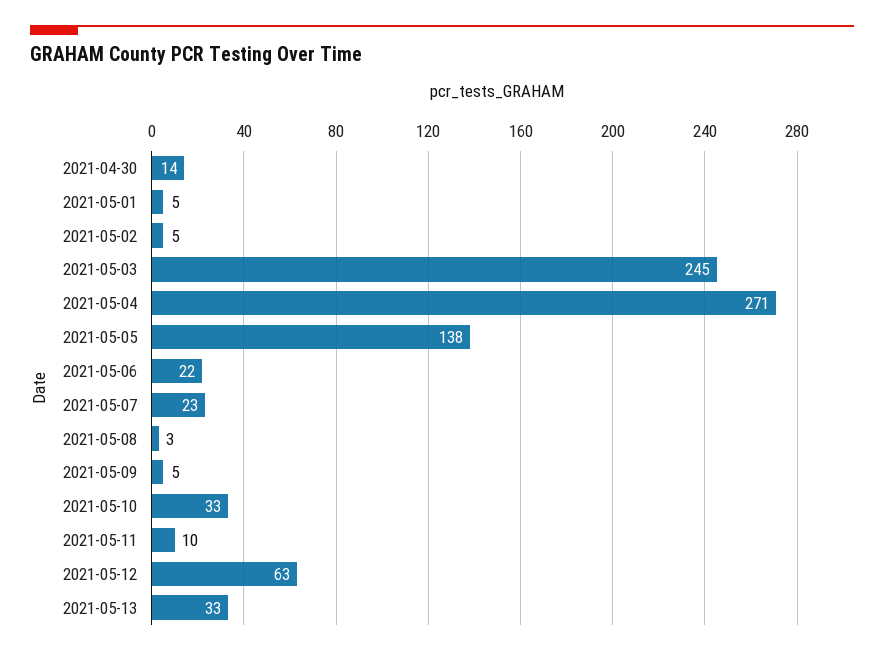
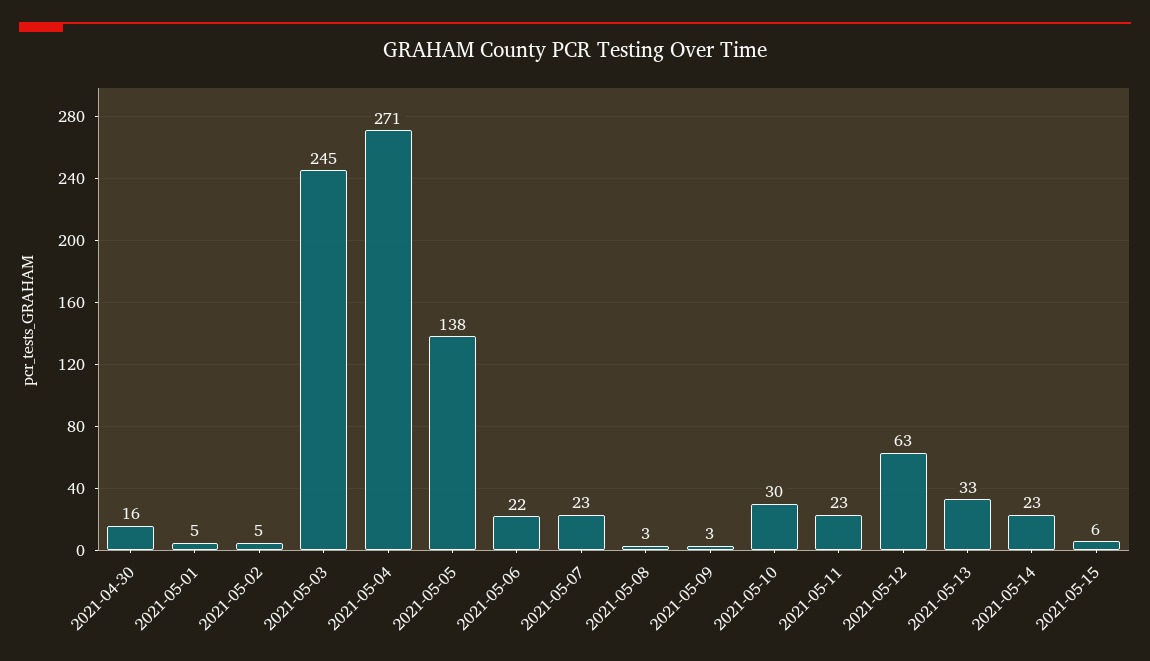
2021-04-30: 14 -> 16
2021-05-09: 5 -> 3
2021-05-10: 33 -> 30
2021-05-11: 10 -> 23
2021-05-14: none -> 23
2021-05-15: none -> 6

